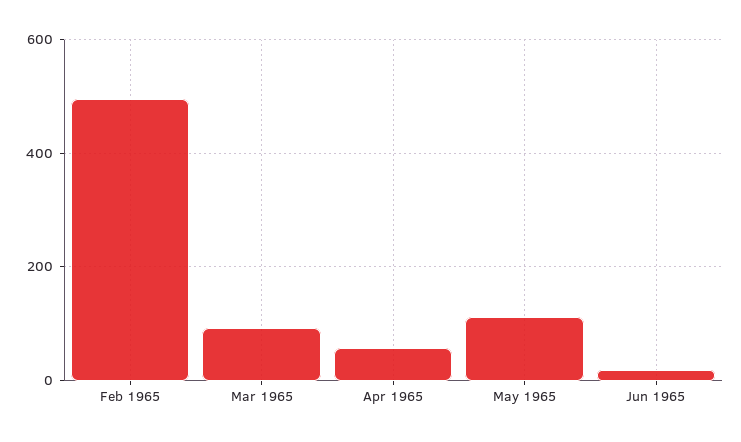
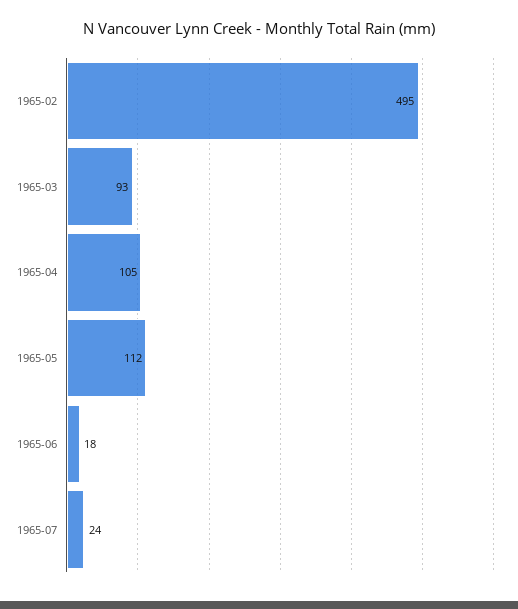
Apr 1965: 60 -> 105
1965-07: none -> 24

